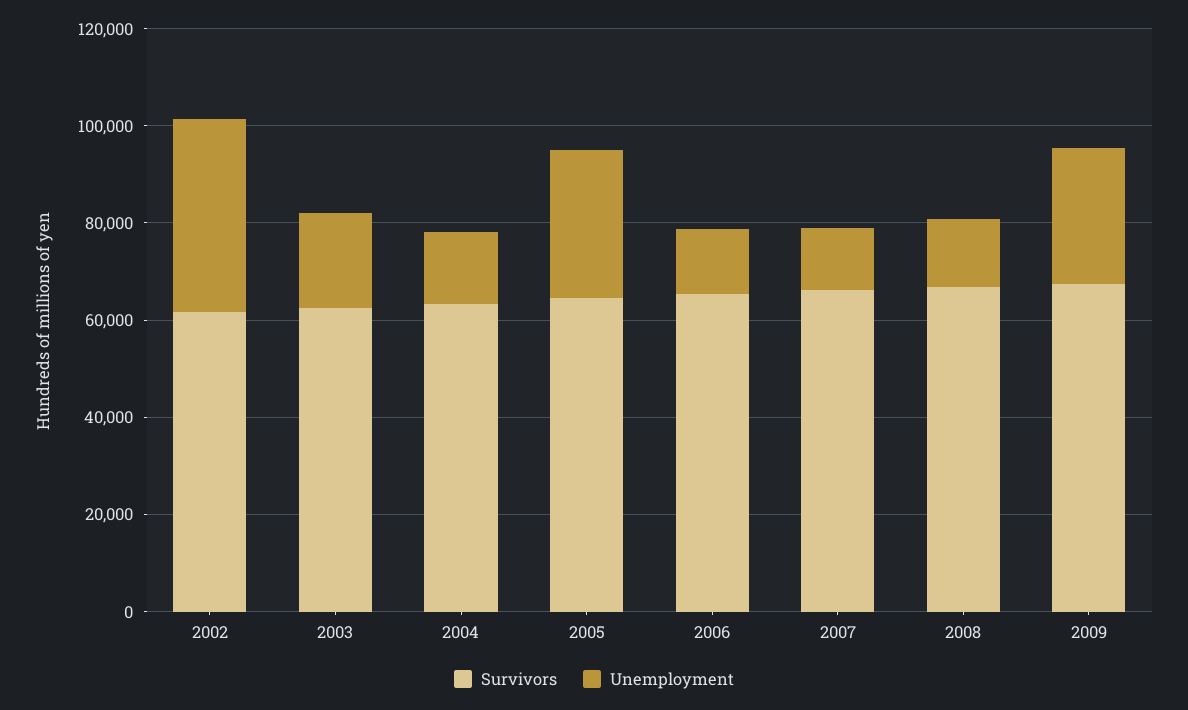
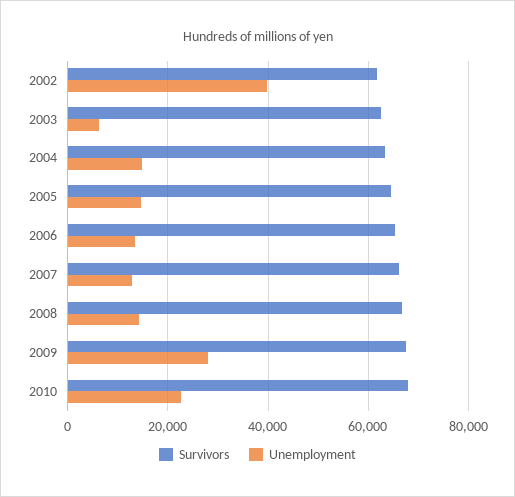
Unemployment, 2003: 20000 -> 6000
Unemployment, 2005: 30000 -> 14000
Survivors, 2010: none -> 68000
Unemployment, 2010: none -> 22000

